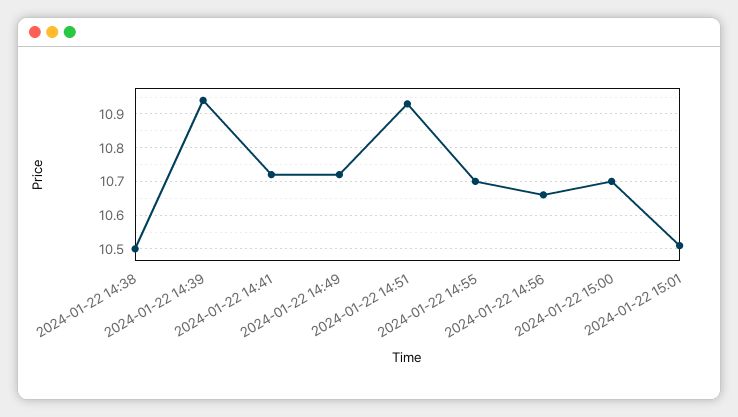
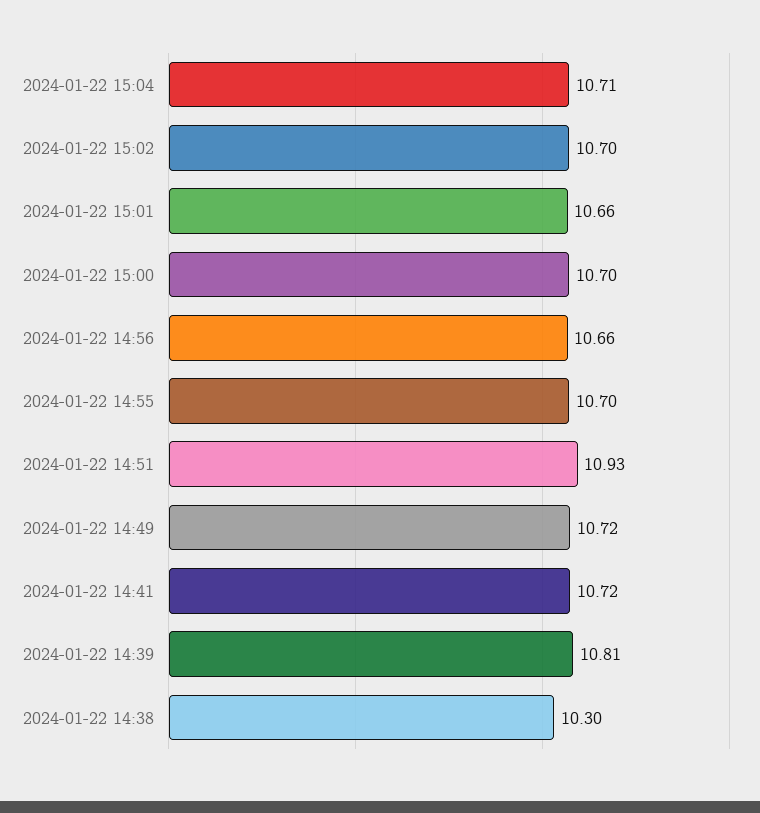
2024-01-22 14:38: 10.5 -> 10.3
2024-01-22 14:39: 10.95 -> 10.81
2024-01-22 15:01: 10.5 -> 10.66
2024-01-22 15:04: none -> 10.71
2024-01-22 15:02: none -> 10.7

